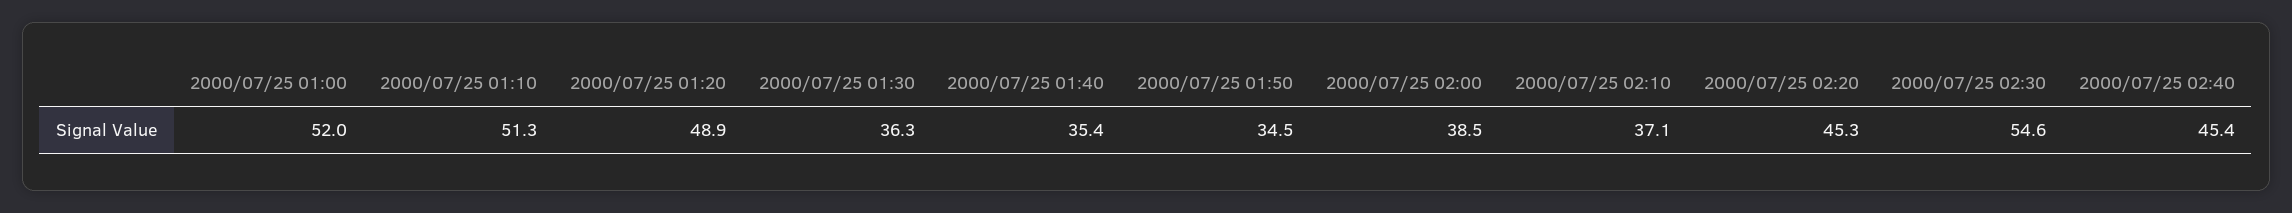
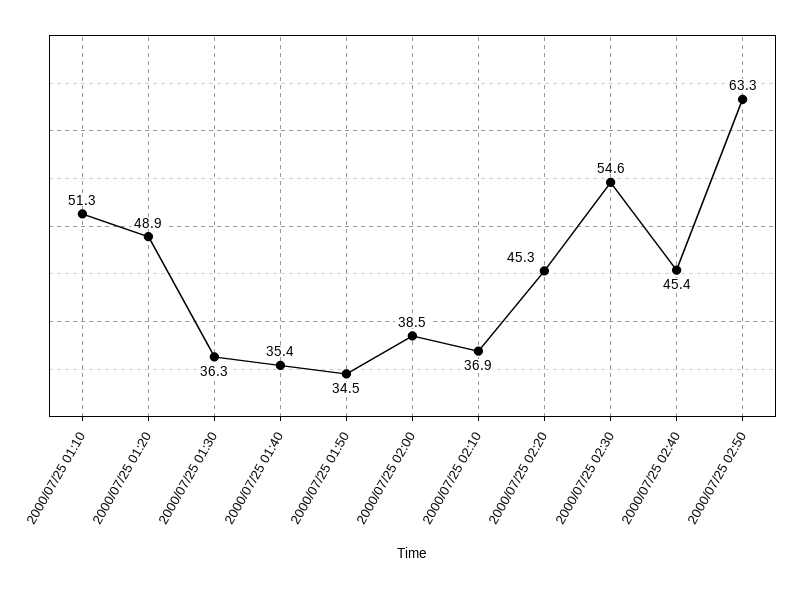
2000/07/25 01:00: 52 -> none
2000/07/25 02:10: 37.1 -> 36.9
2000/07/25 02:50: none -> 63.3

